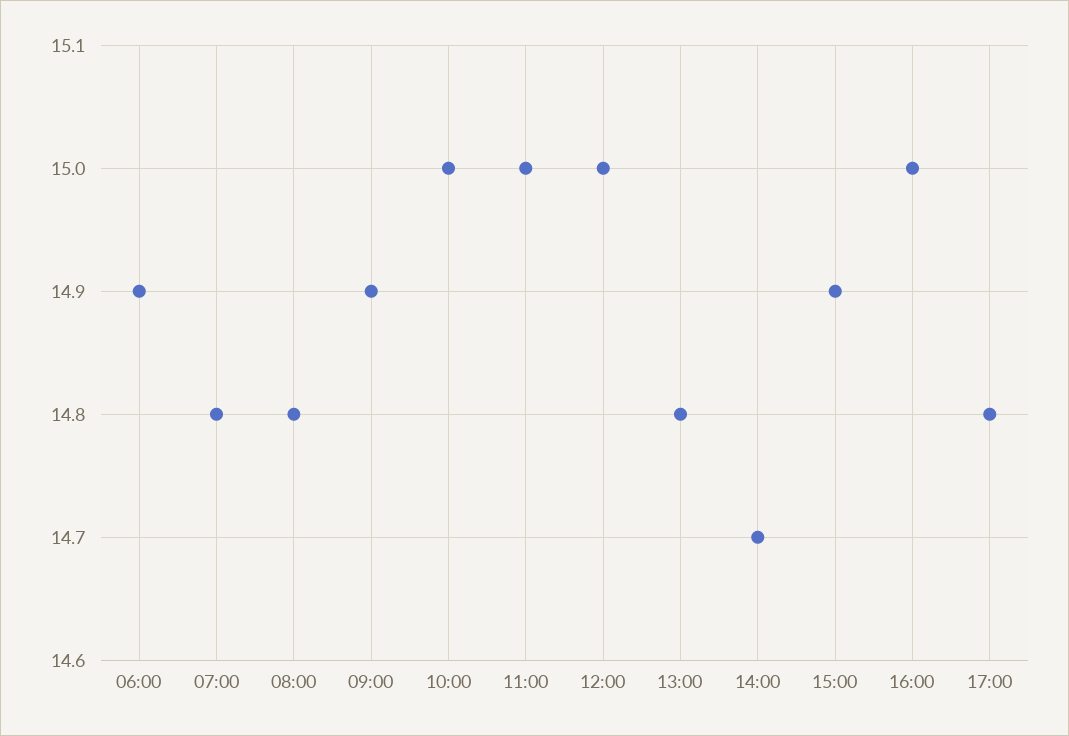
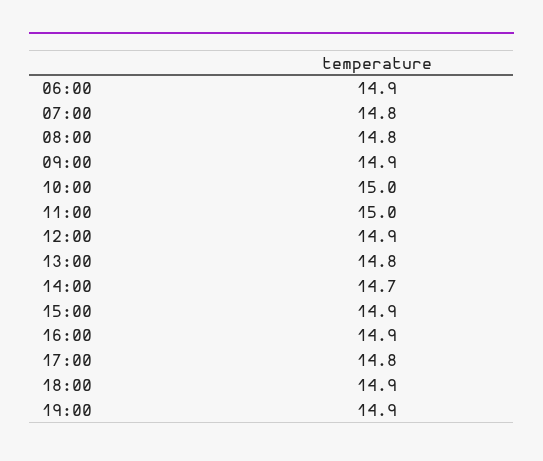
12:00: 15 -> 14.9
16:00: 15 -> 14.9
18:00: none -> 14.9
19:00: none -> 14.9

